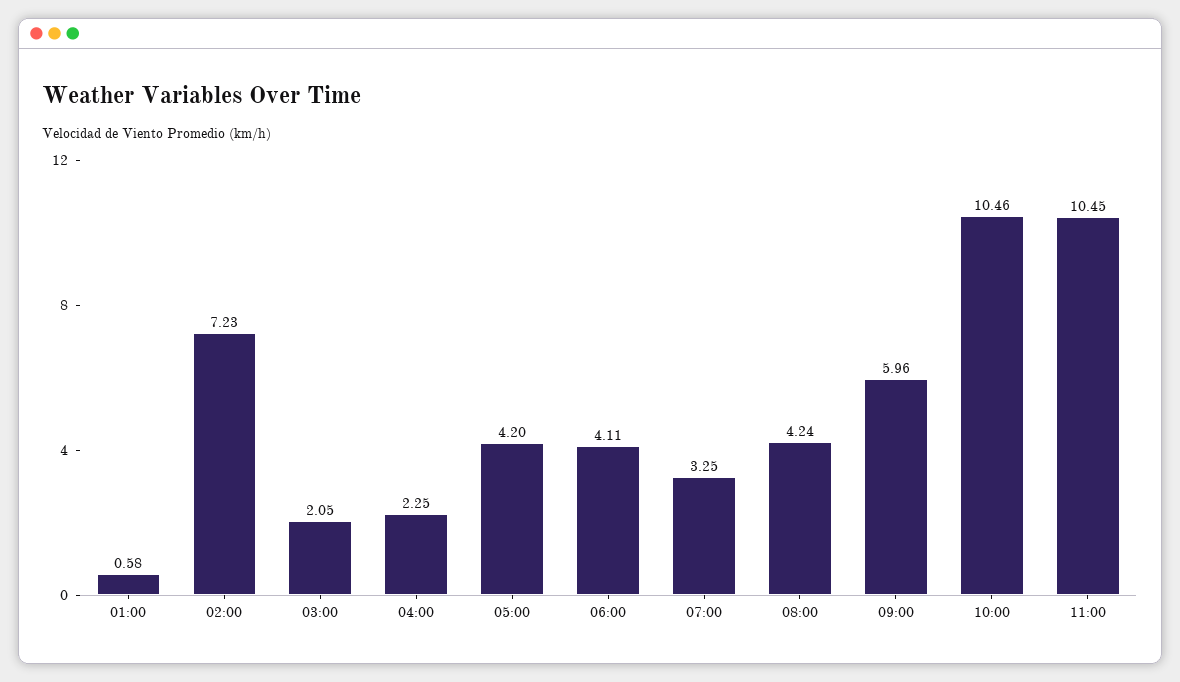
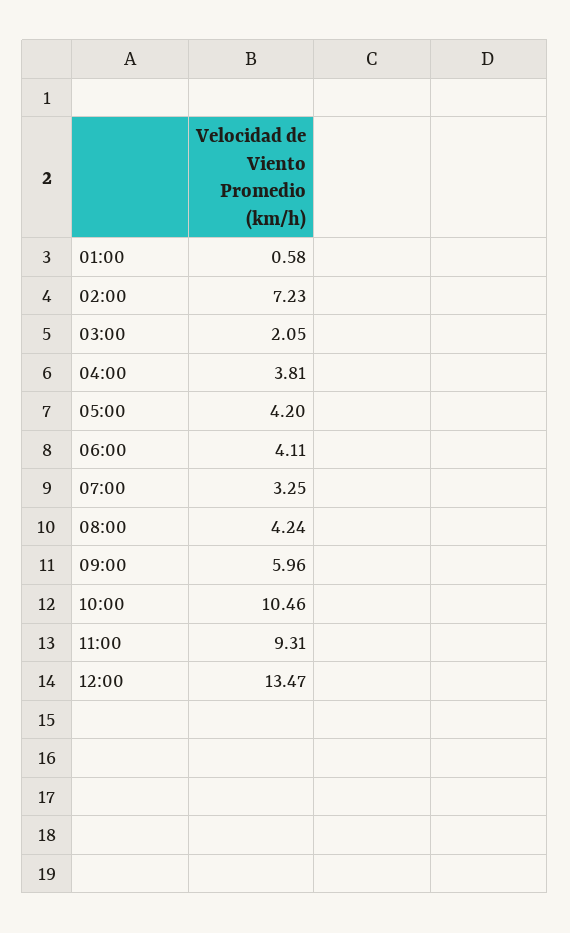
04:00: 2.25 -> 3.81
11:00: 10.45 -> 9.31
12:00: none -> 13.47

